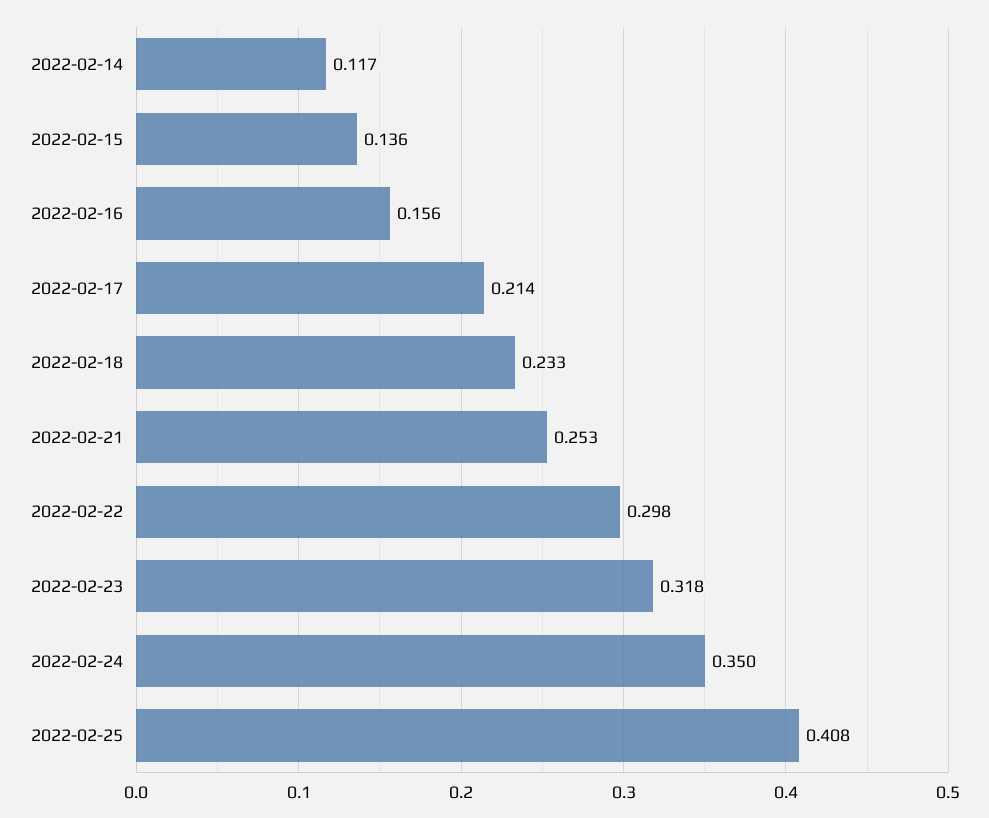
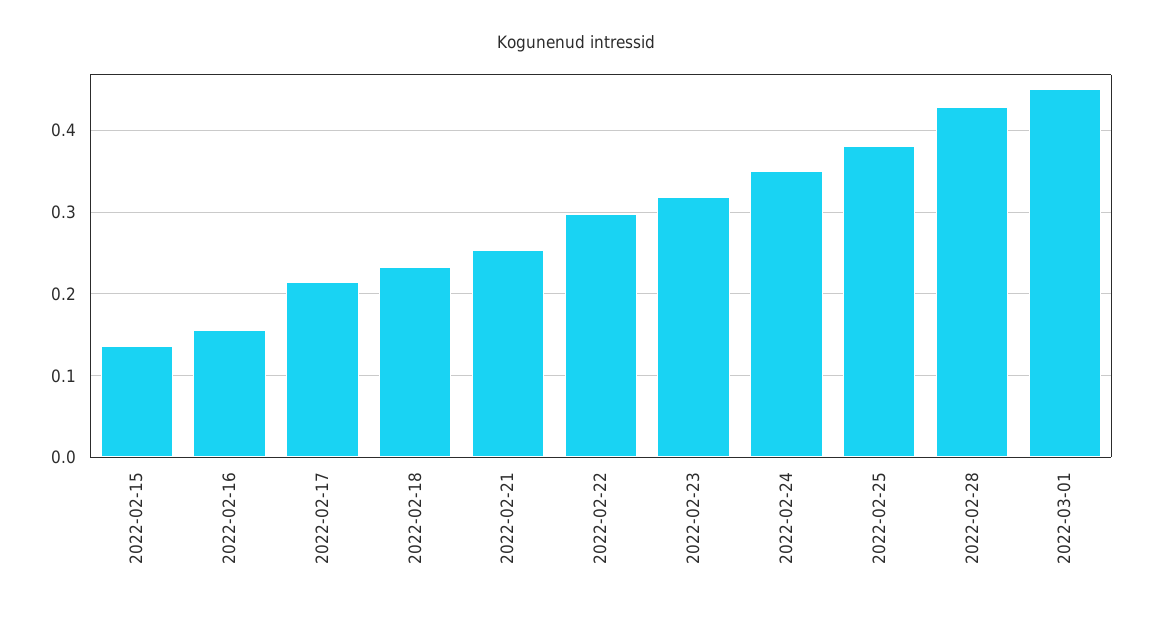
2022-02-14: 0.117 -> none
2022-02-25: 0.408 -> 0.38
2022-02-28: none -> 0.43
2022-03-01: none -> 0.45

